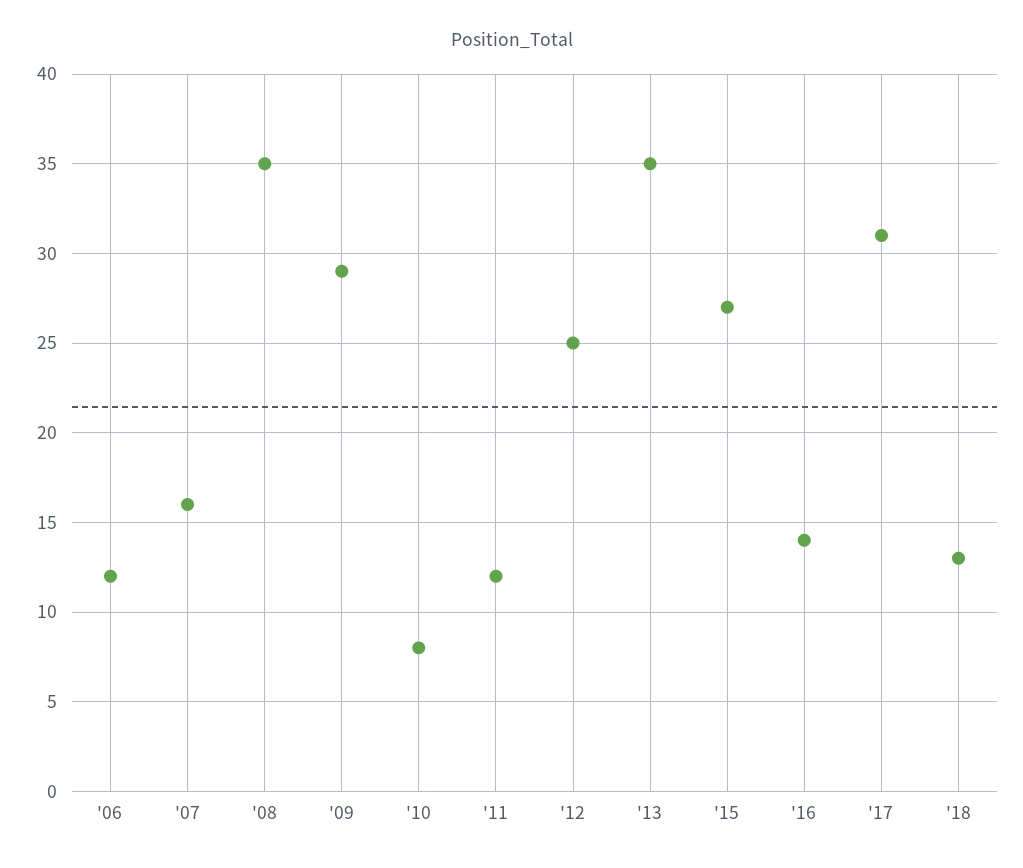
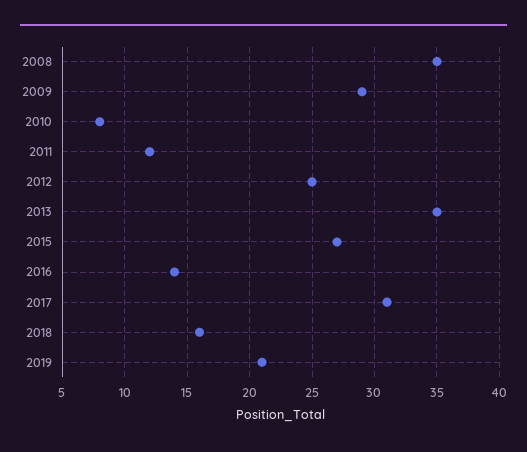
'06: 12 -> none
'07: 16 -> none
'18: 13 -> 16
2019: none -> 21

